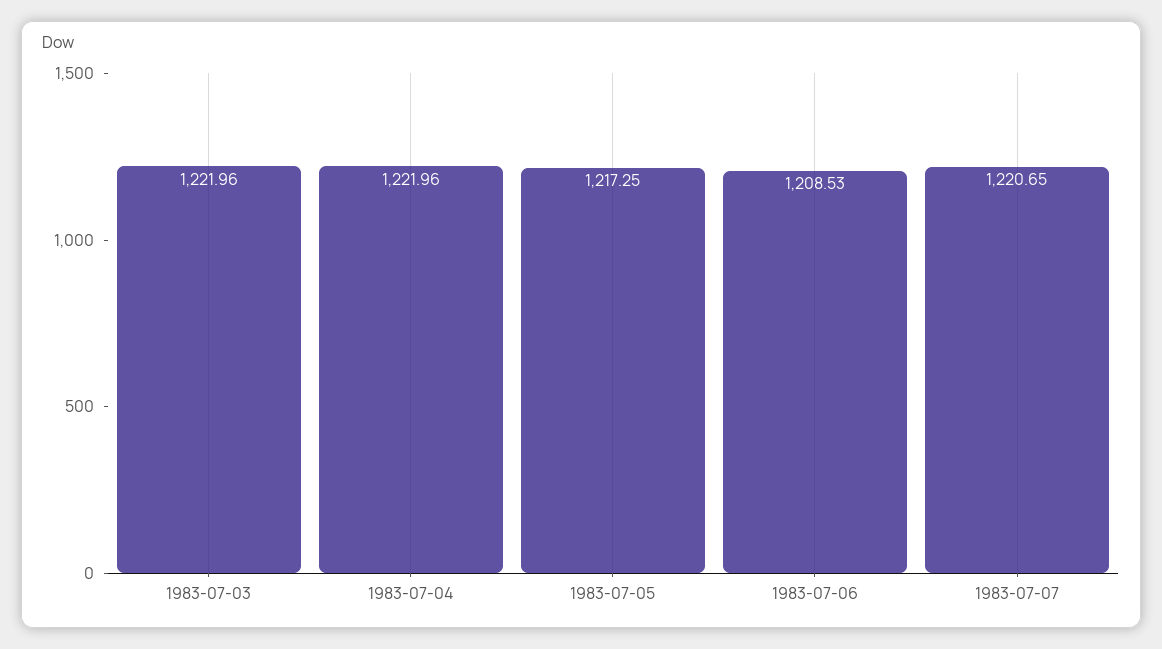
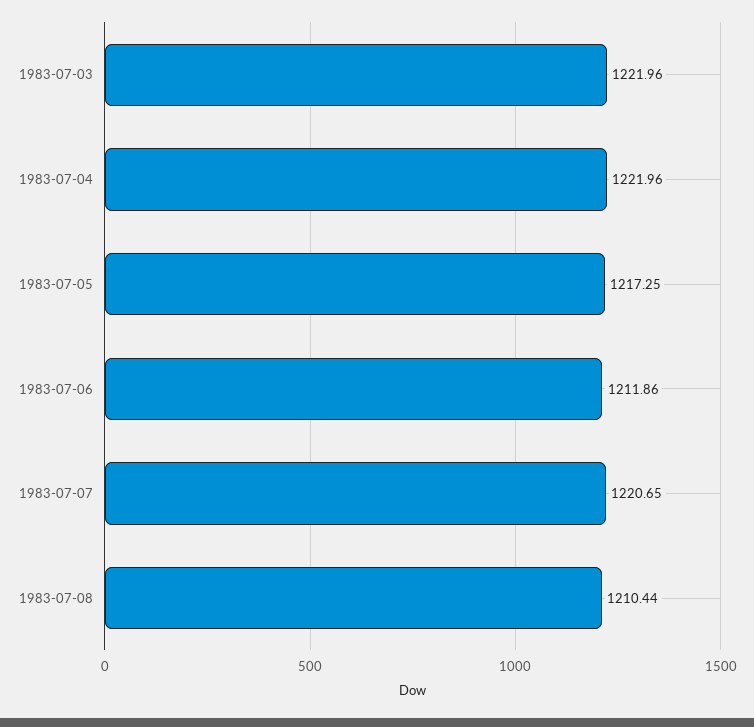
1983-07-06: 1208.53 -> 1211.86
1983-07-08: none -> 1210.44

